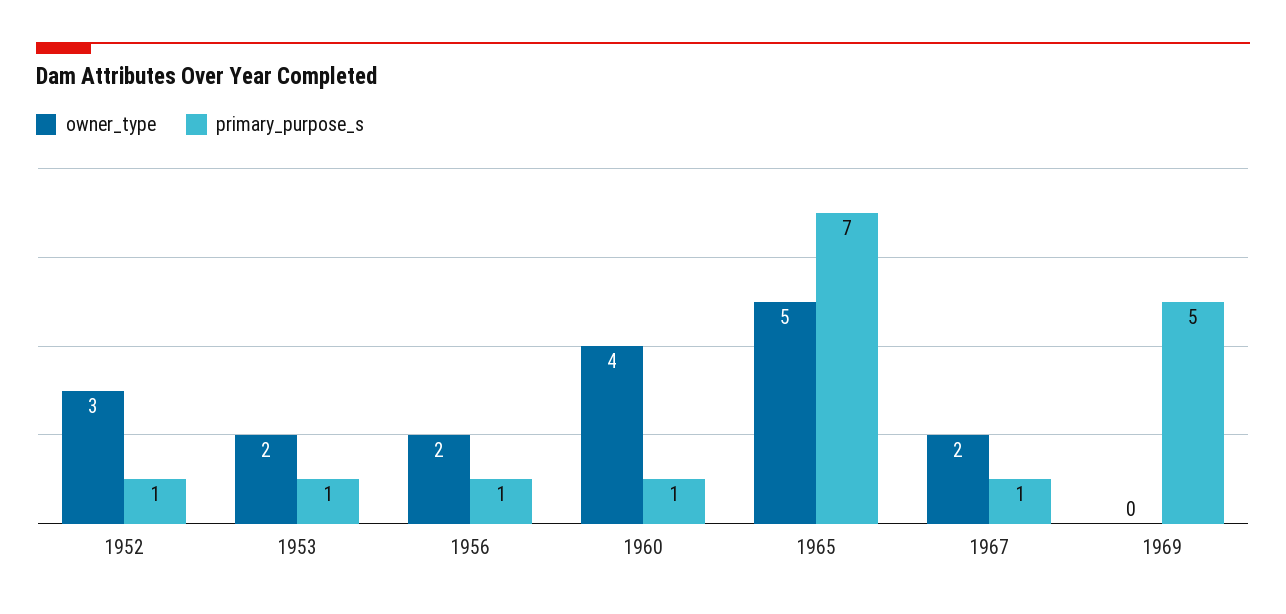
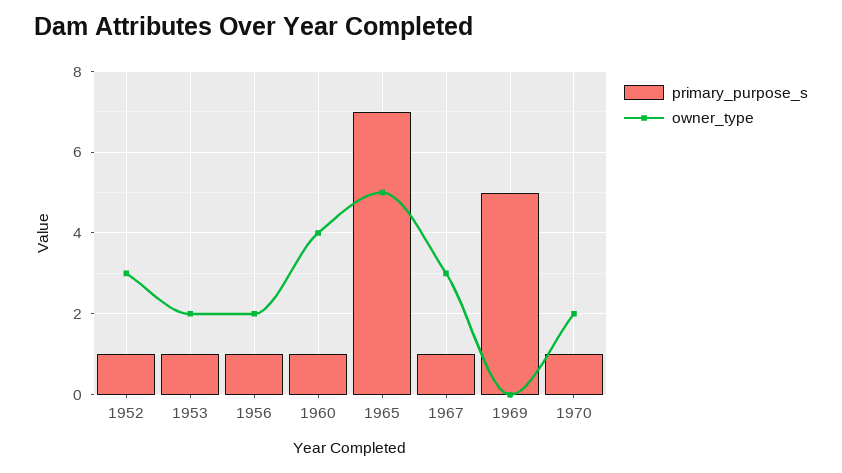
owner_type, 1967: 2 -> 3
primary_purpose_s, 1970: none -> 1
owner_type, 1970: none -> 2

